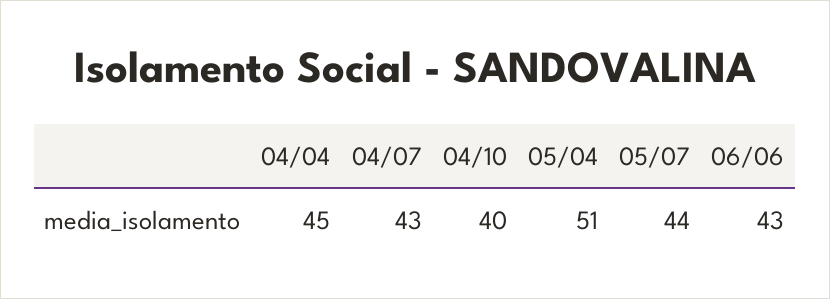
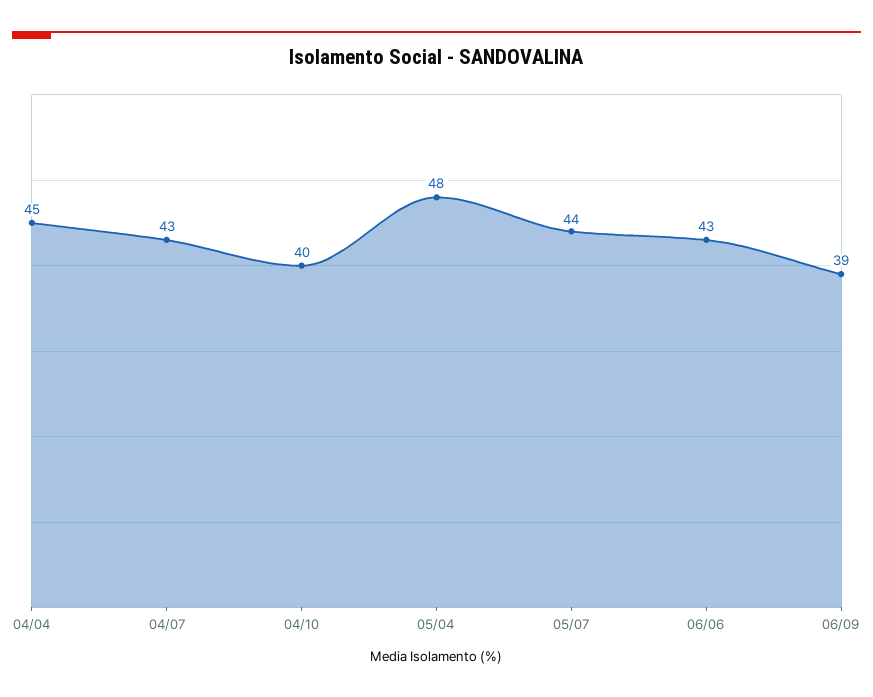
05/04: 51 -> 48
06/09: none -> 39

